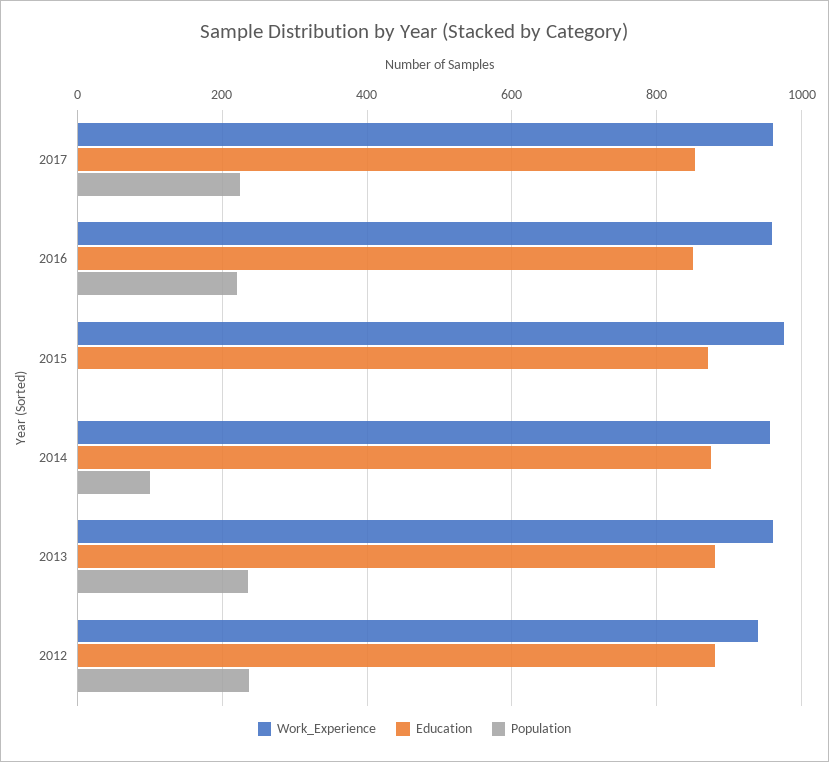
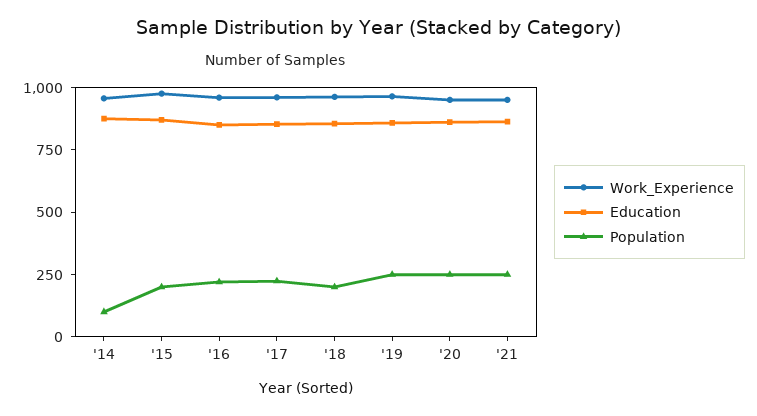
Population, 2015: 0 -> 200
Work_Experience, 2013: 960 -> none
Education, 2013: 880 -> none
Population, 2013: 240 -> none
Work_Experience, 2012: 940 -> none
Education, 2012: 880 -> none
Population, 2012: 240 -> none
Work_Experience, '18: none -> 950
Education, '18: none -> 850
Population, '18: none -> 200
Work_Experience, '19: none -> 950
Education, '19: none -> 850
Population, '19: none -> 250
Work_Experience, '20: none -> 950
Education, '20: none -> 850
Population, '20: none -> 250
Work_Experience, '21: none -> 950
Education, '21: none -> 850
Population, '21: none -> 250

